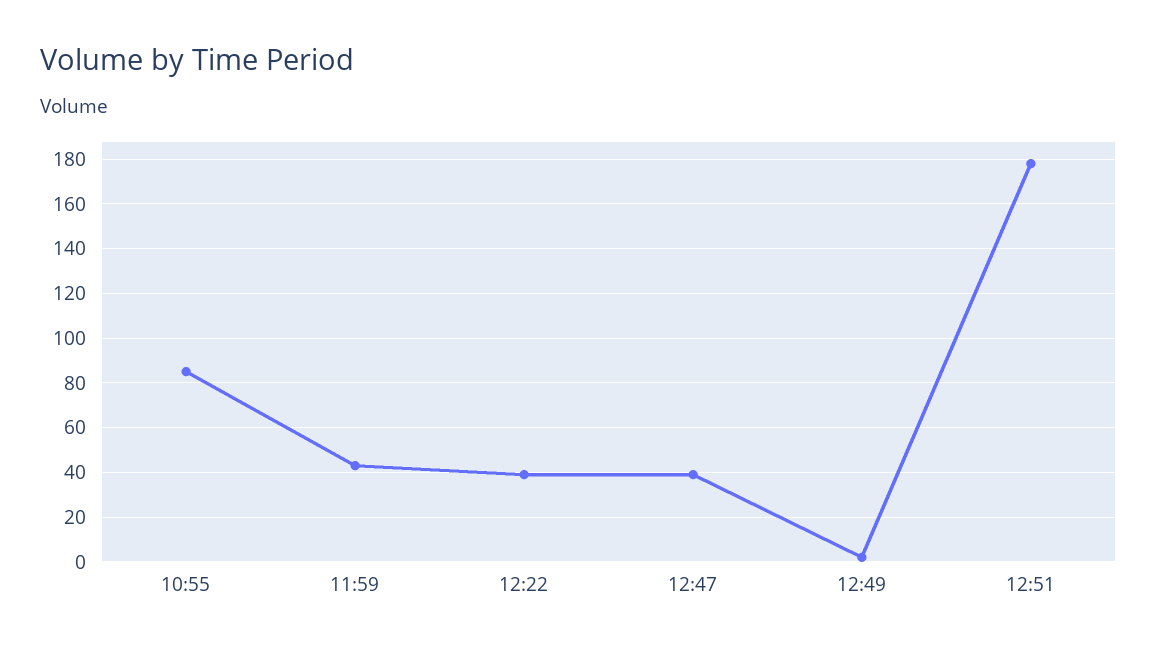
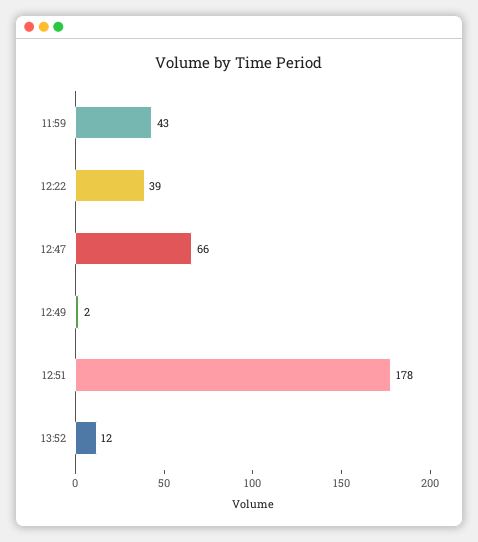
10:55: 85 -> none
12:47: 40 -> 66
13:52: none -> 12

